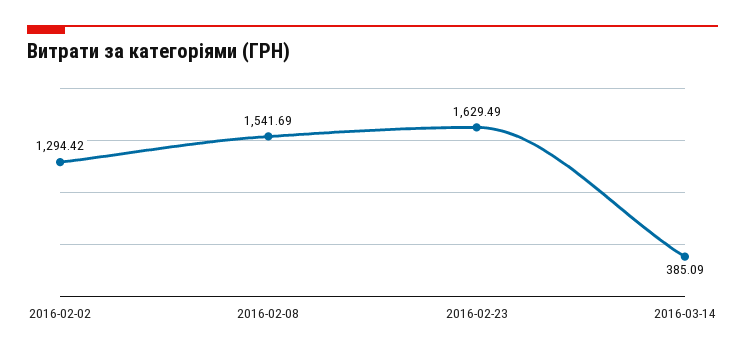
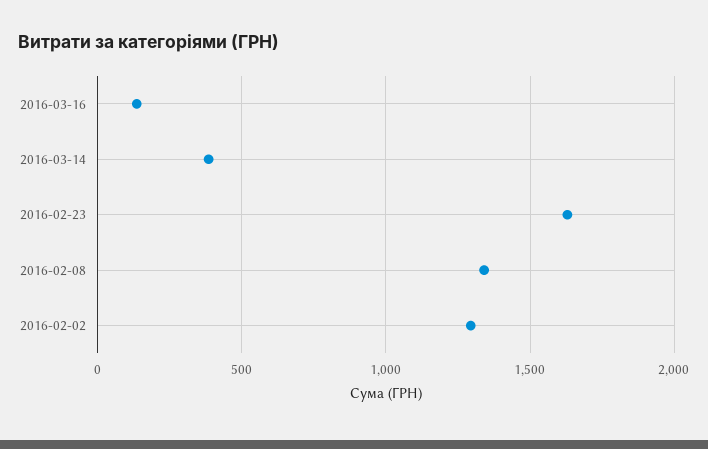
2016-02-08: 1541.69 -> 1350
2016-03-16: none -> 150

